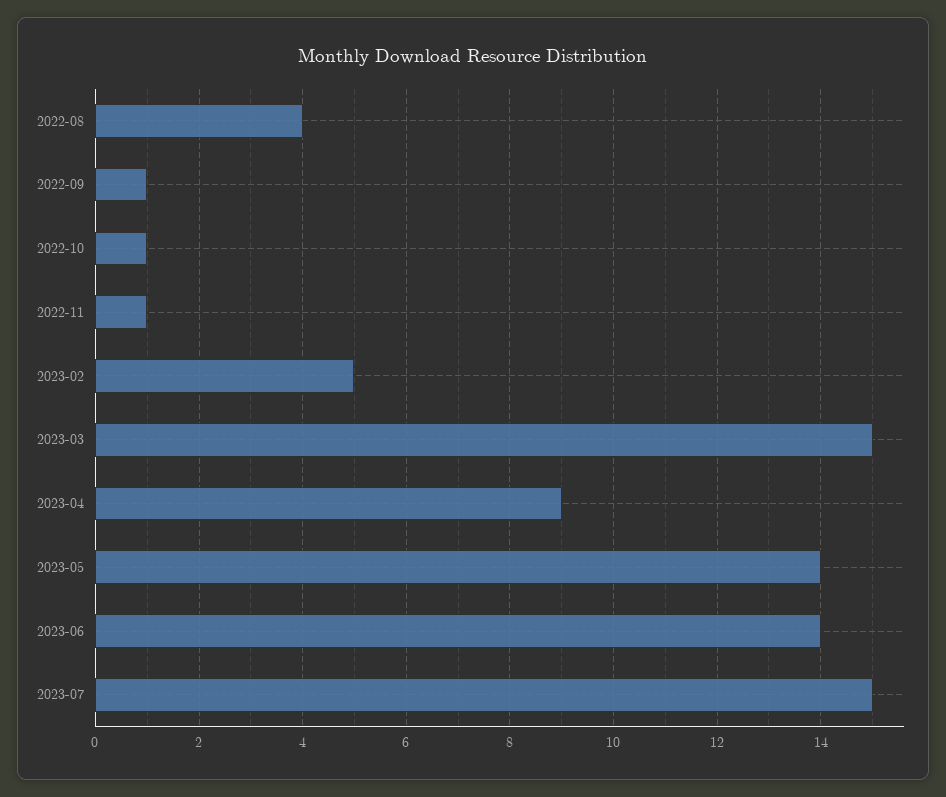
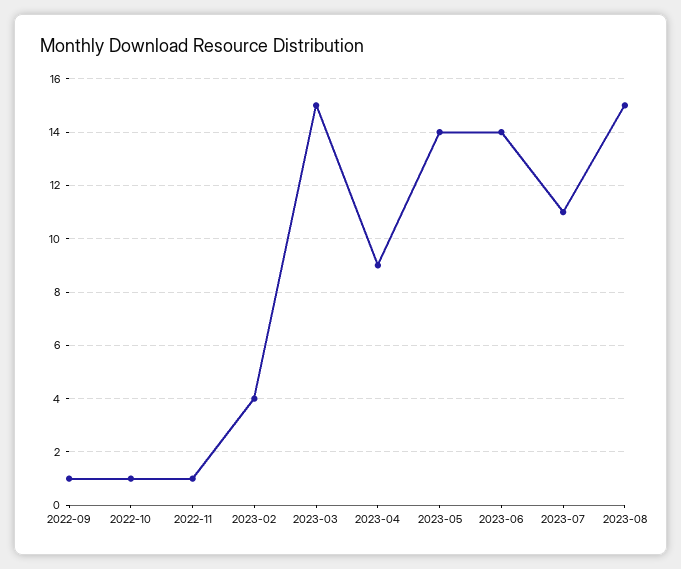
2022-08: 4 -> none
2023-02: 5 -> 4
2023-07: 15 -> 11
2023-08: none -> 15

